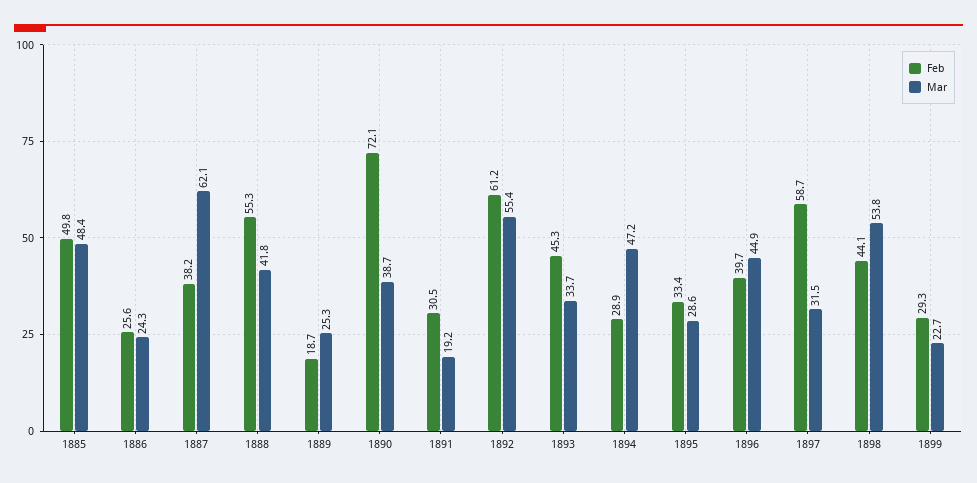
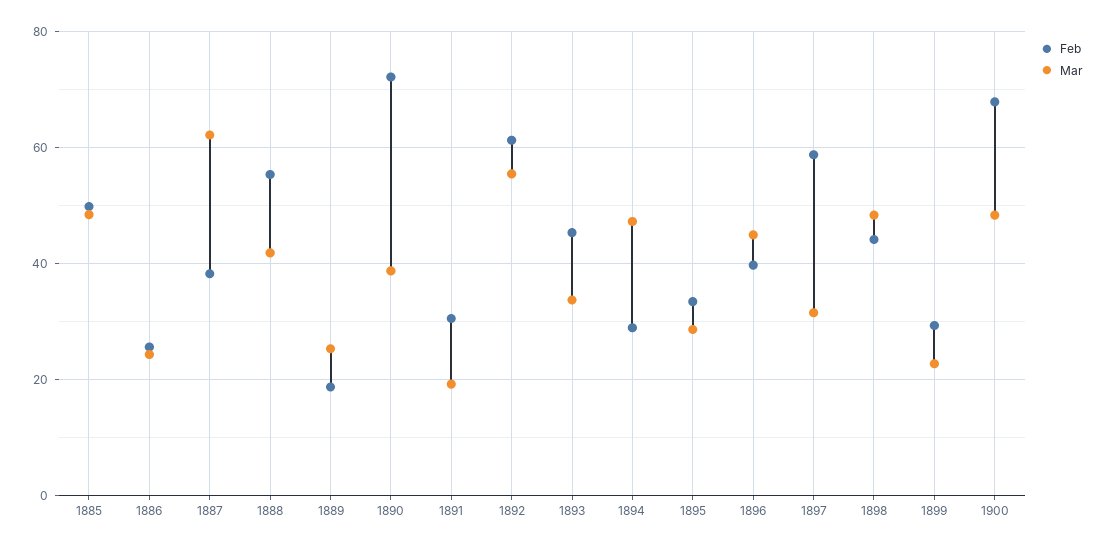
Mar, 1898: 53.8 -> 48
Feb, 1900: none -> 68
Mar, 1900: none -> 48

